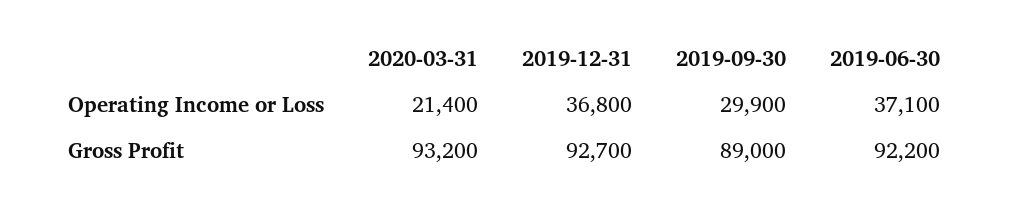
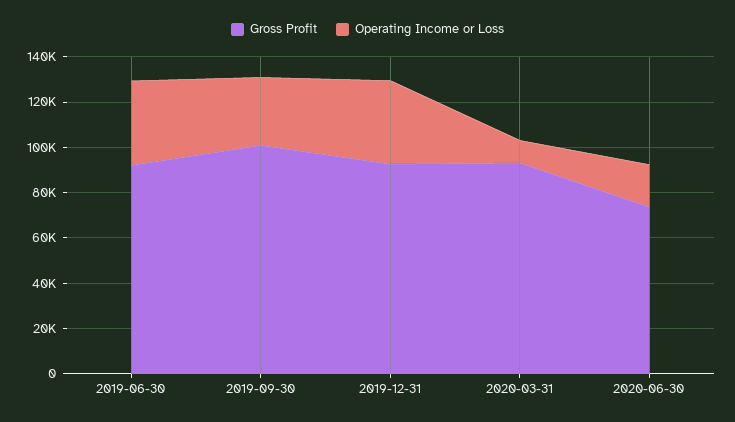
Operating Income or Loss, 2020-03-31: 21400 -> 10000
Gross Profit, 2019-09-30: 89000 -> 100000
Gross Profit, 2020-06-30: none -> 75000
Operating Income or Loss, 2020-06-30: none -> 20000

